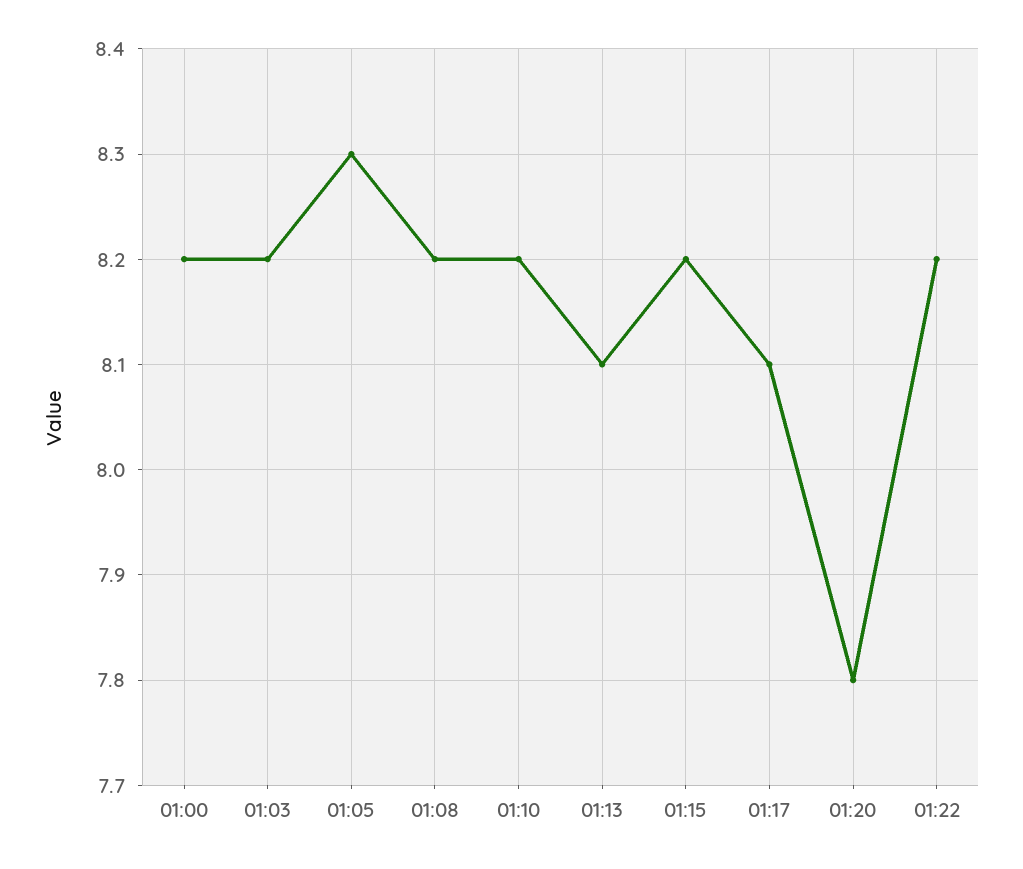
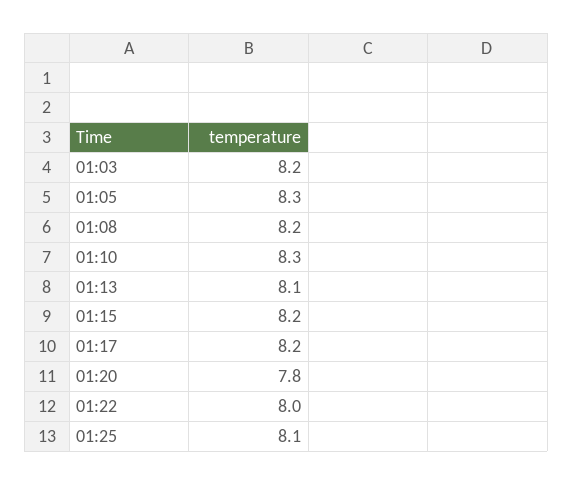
01:00: 8.2 -> none
01:10: 8.2 -> 8.3
01:17: 8.1 -> 8.2
01:22: 8.2 -> 8
01:25: none -> 8.1

